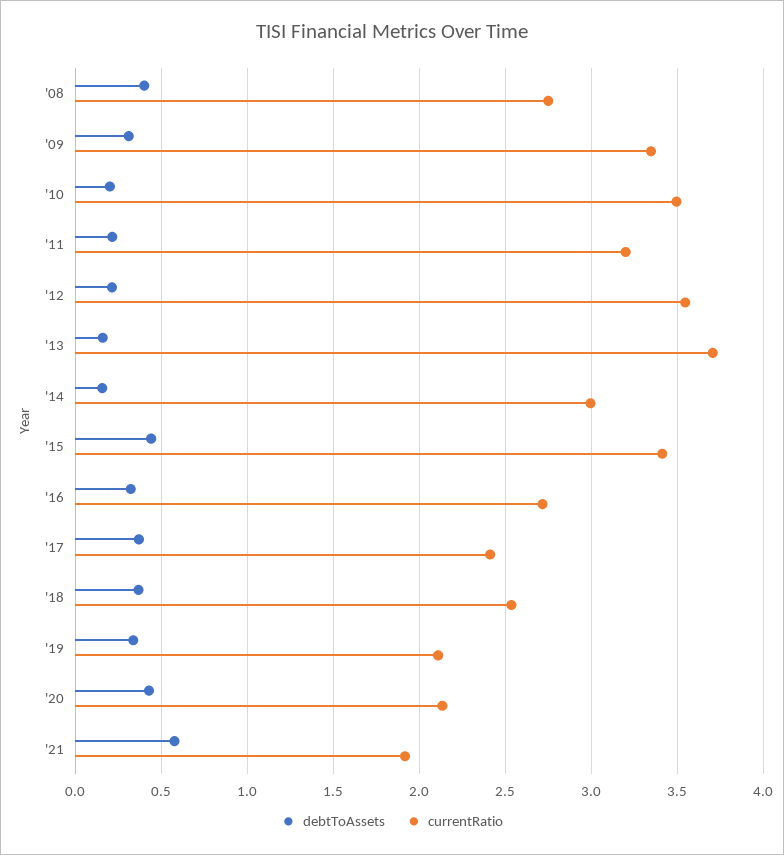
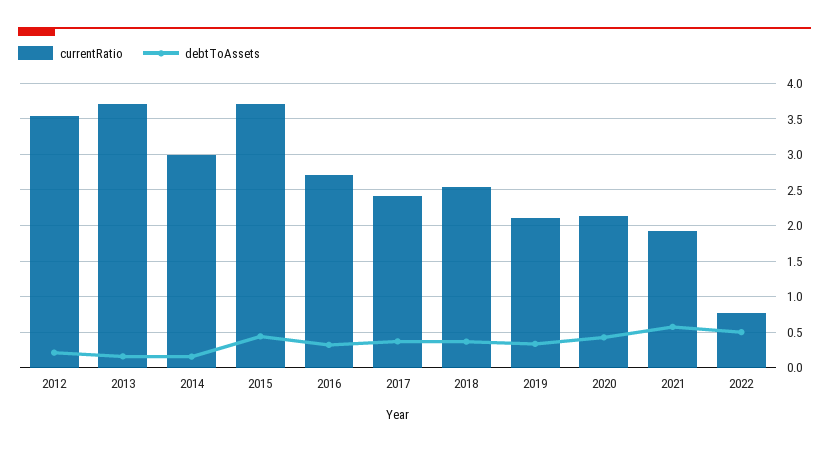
debtToAssets, '08: 0.4 -> none
currentRatio, '08: 2.75 -> none
debtToAssets, '09: 0.3 -> none
currentRatio, '09: 3.35 -> none
debtToAssets, '10: 0.2 -> none
currentRatio, '10: 3.5 -> none
debtToAssets, '11: 0.2 -> none
currentRatio, '11: 3.2 -> none
currentRatio, '15: 3.4 -> 3.7
currentRatio, 2022: none -> 0.8
debtToAssets, 2022: none -> 0.5

